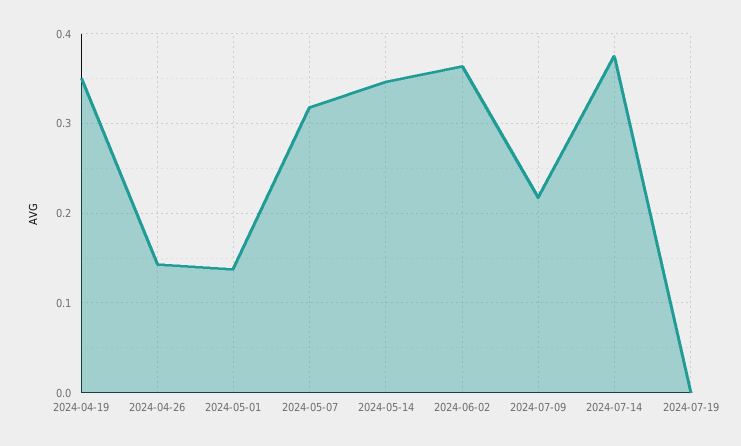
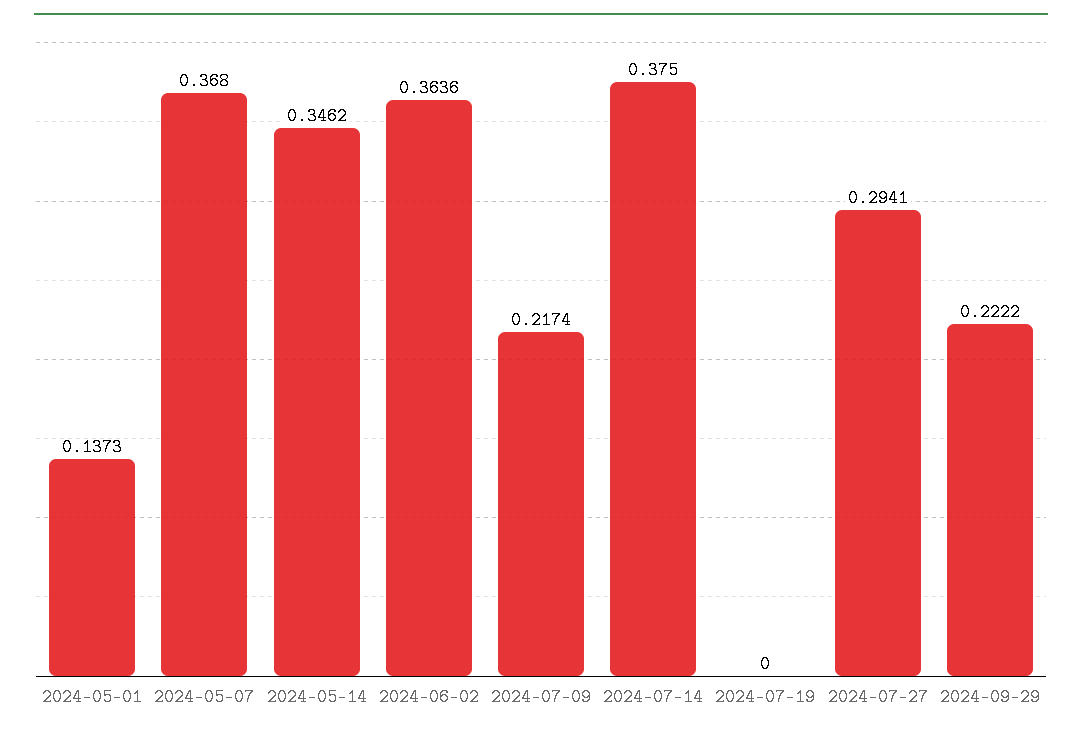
2024-04-19: 0.35 -> none
2024-04-26: 0.14 -> none
2024-05-07: 0.32 -> 0.368
2024-07-27: none -> 0.2941
2024-09-29: none -> 0.2222

